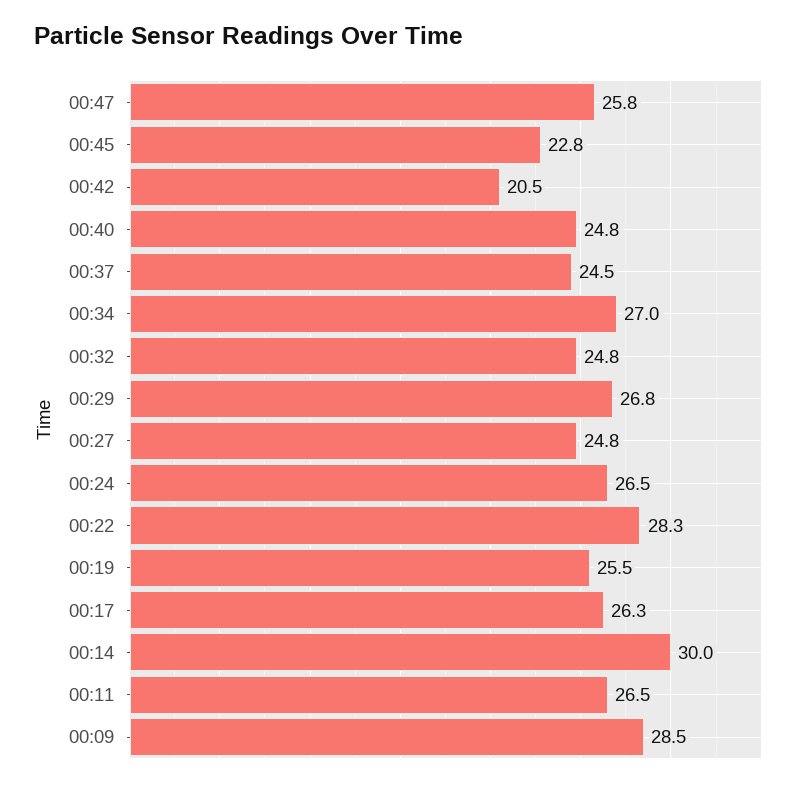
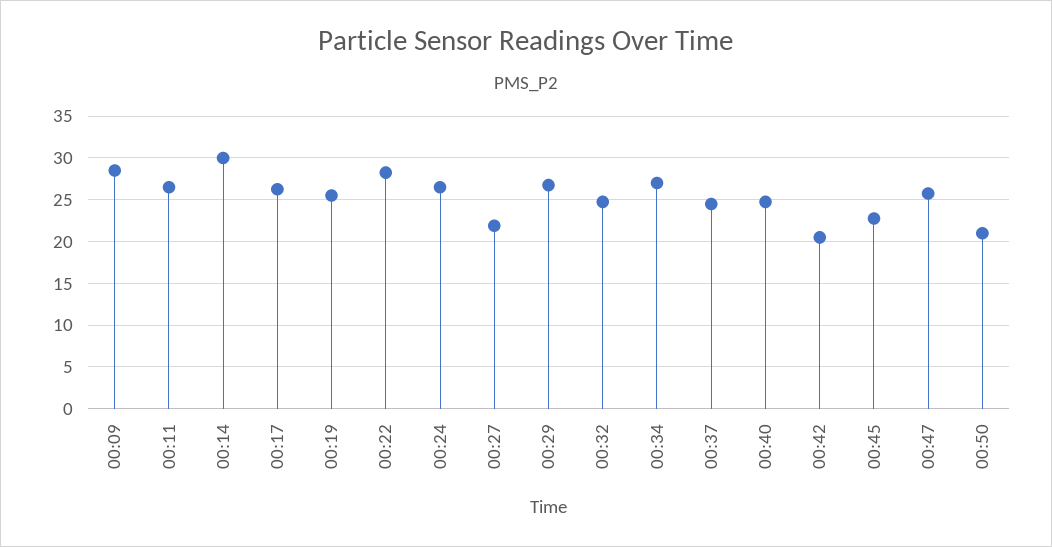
00:27: 24.8 -> 22
00:50: none -> 21

